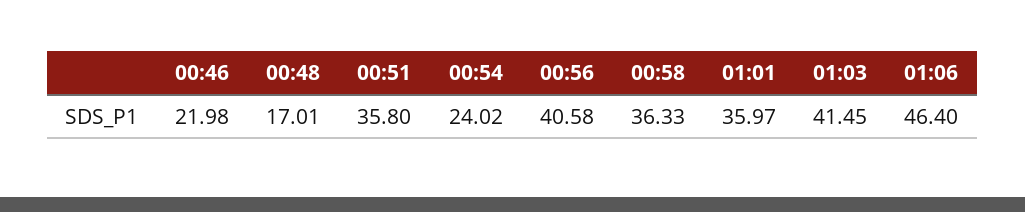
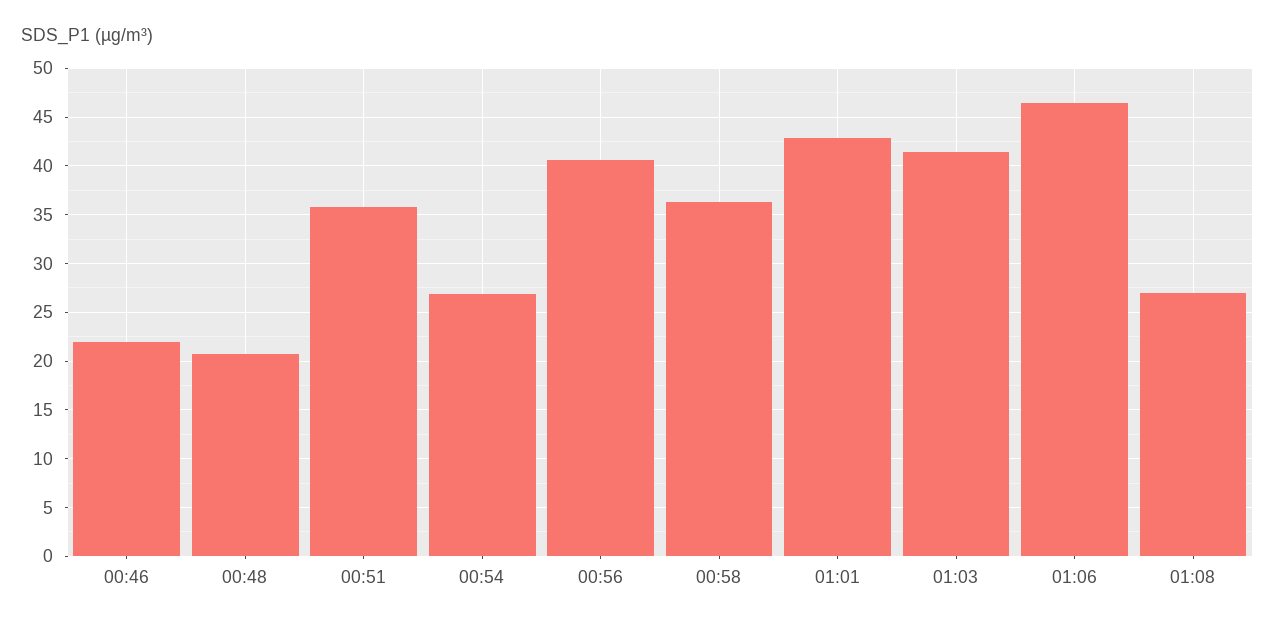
00:48: 17.01 -> 21
00:54: 24.02 -> 27
01:01: 35.97 -> 43
01:08: none -> 27

